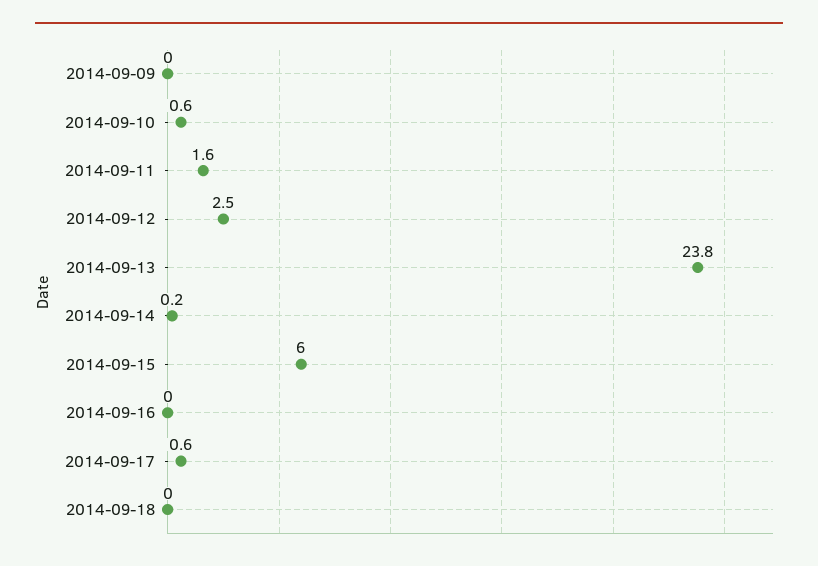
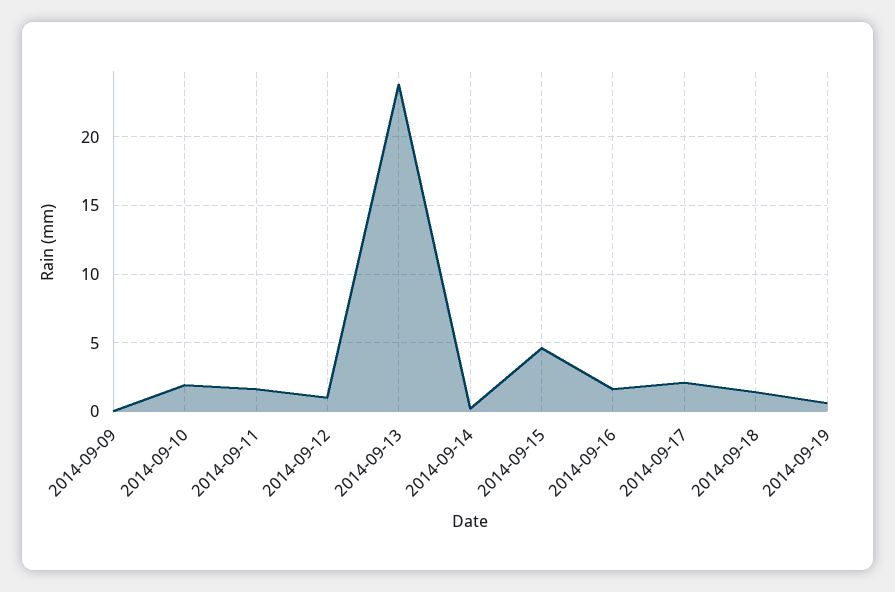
2014-09-10: 0.6 -> 2
2014-09-12: 2.5 -> 1
2014-09-15: 6 -> 4.5
2014-09-16: 0 -> 1.5
2014-09-17: 0.6 -> 2
2014-09-18: 0 -> 1.5
2014-09-19: none -> 0.5

